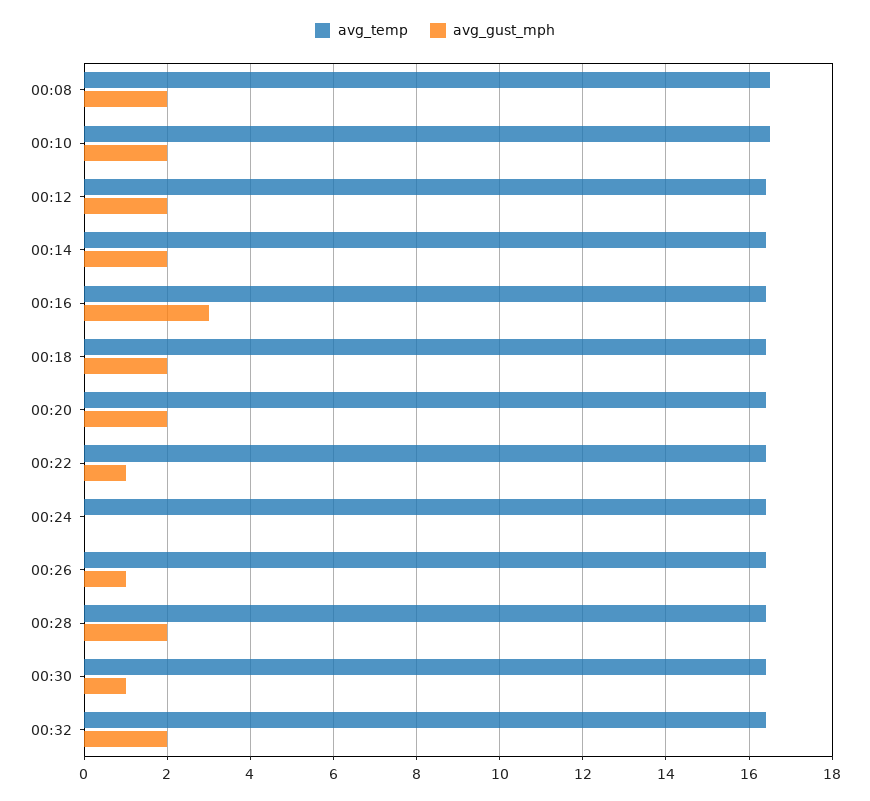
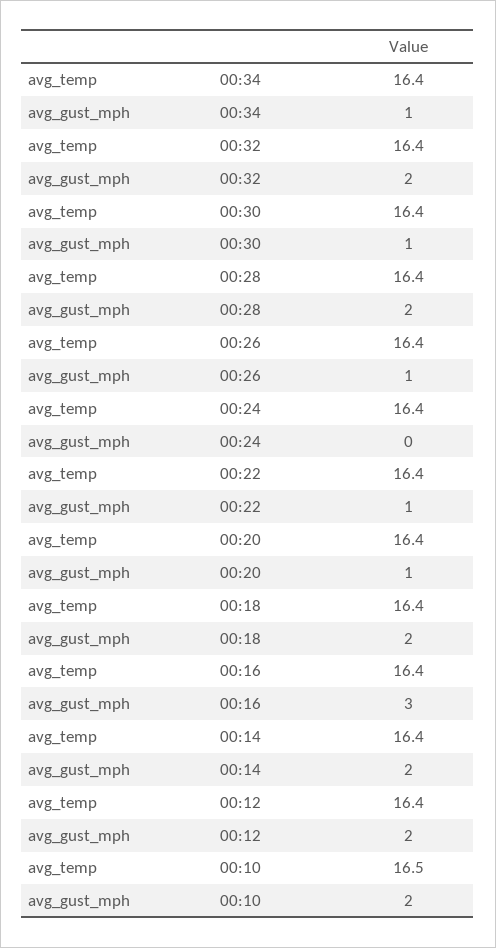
avg_temp, 00:08: 16.5 -> none
avg_gust_mph, 00:08: 2 -> none
avg_gust_mph, 00:20: 2 -> 1
avg_temp, 00:34: none -> 16.4
avg_gust_mph, 00:34: none -> 1

